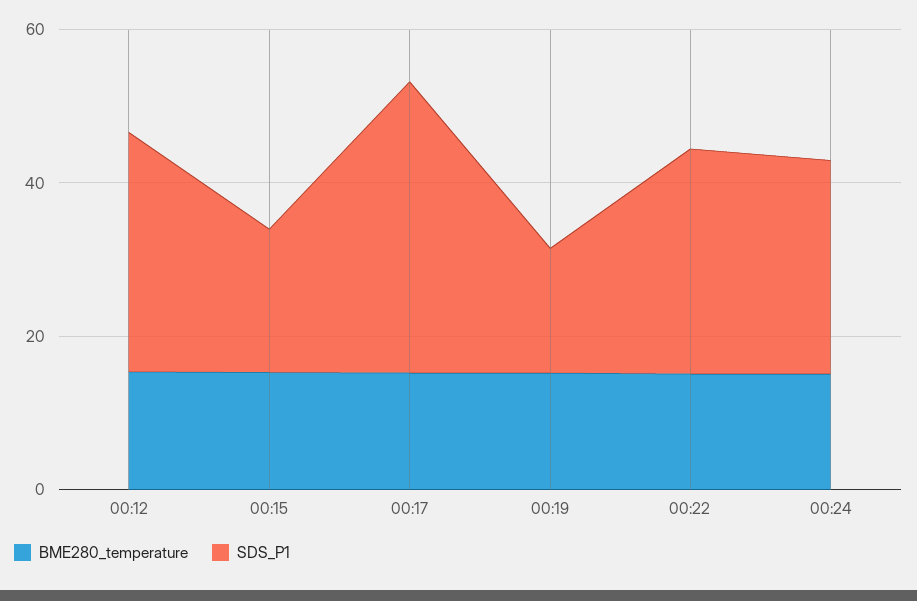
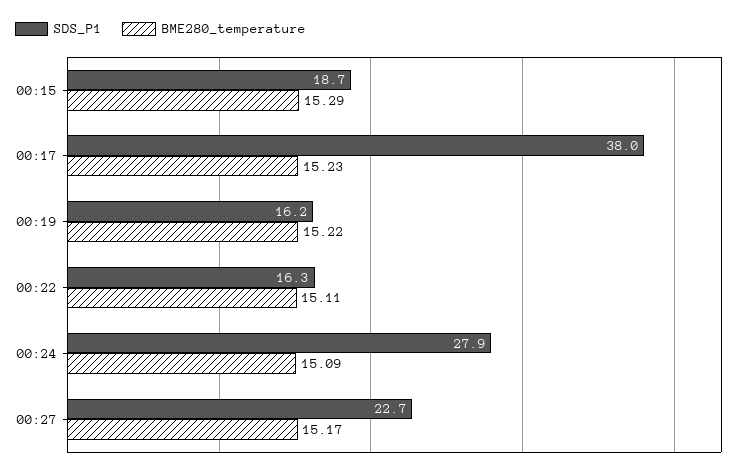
BME280_temperature, 00:12: 15 -> none
SDS_P1, 00:12: 30 -> none
SDS_P1, 00:22: 30 -> 16.3
SDS_P1, 00:27: none -> 22.7
BME280_temperature, 00:27: none -> 15.17

